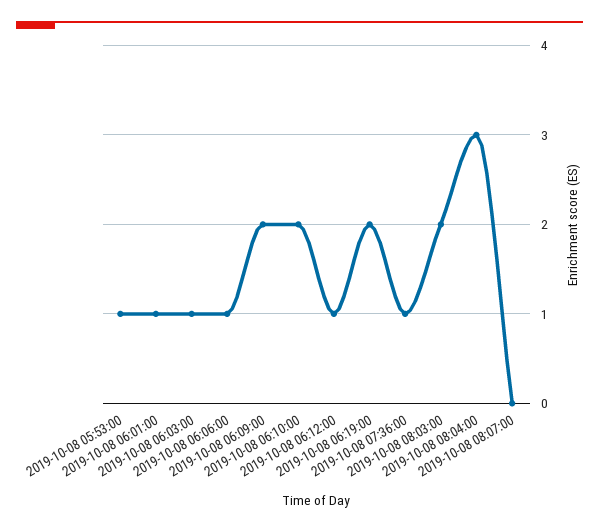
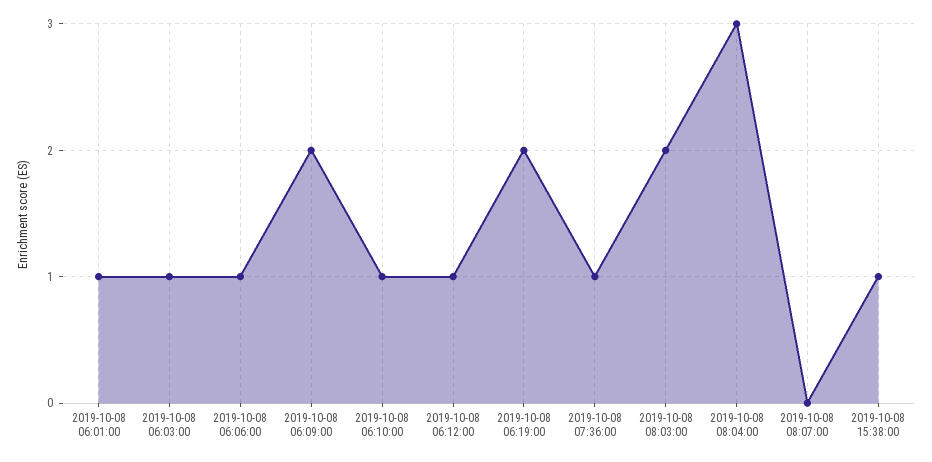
2019-10-08 05:53:00: 1 -> none
2019-10-08 06:10:00: 2 -> 1
2019-10-08 15:38:00: none -> 1

